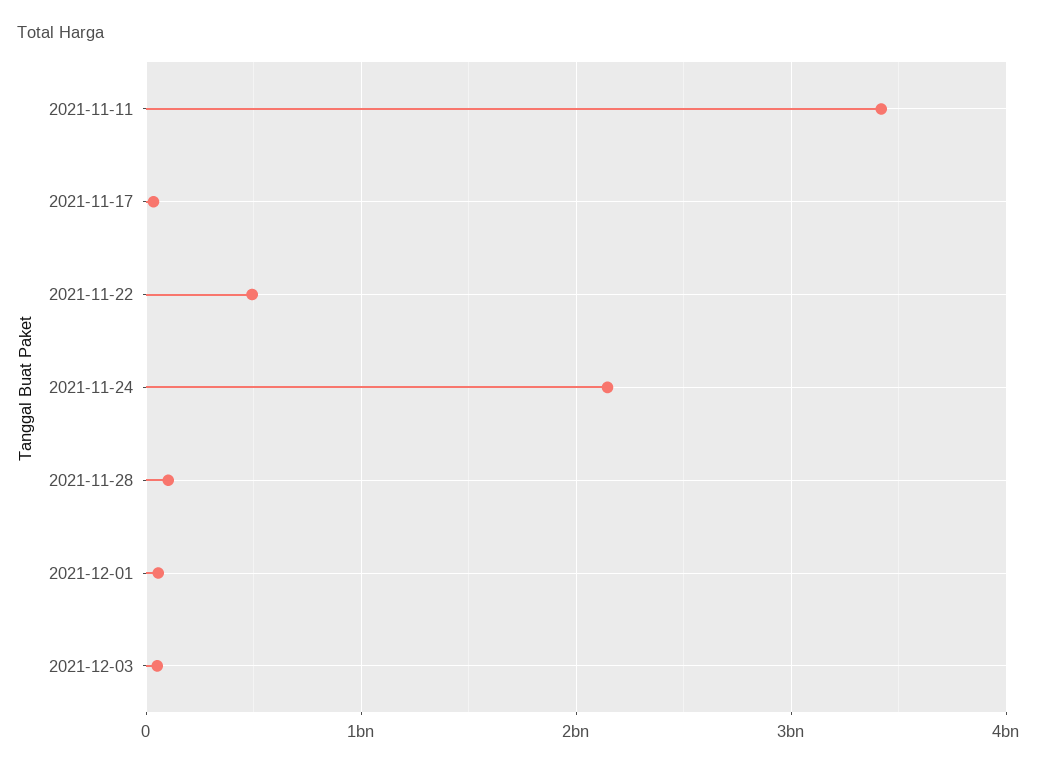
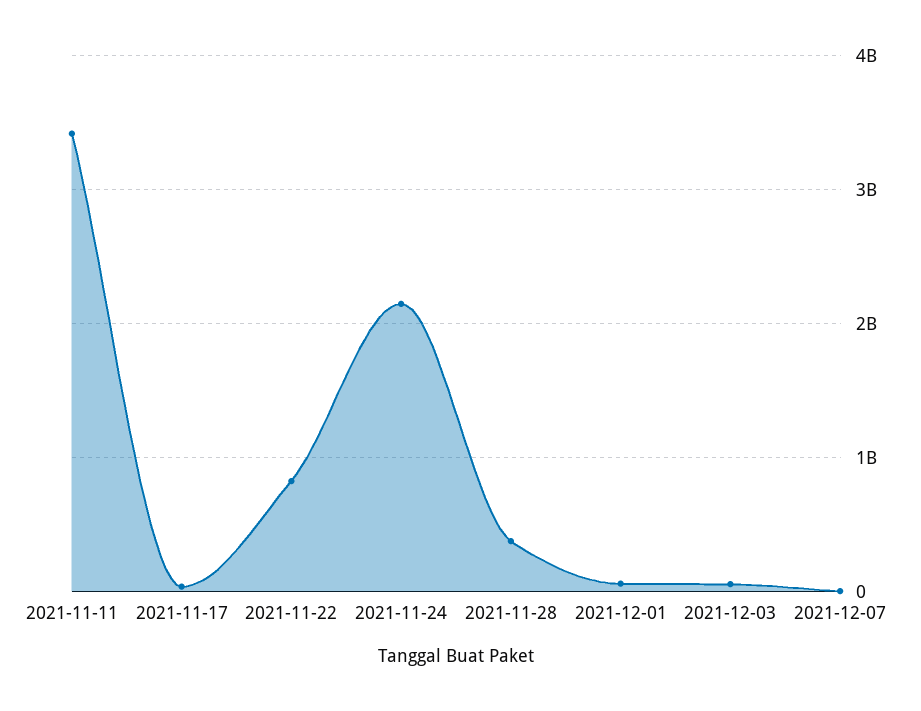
2021-11-22: 500000000 -> 800000000
2021-11-28: 100000000 -> 400000000
2021-12-07: none -> 0

